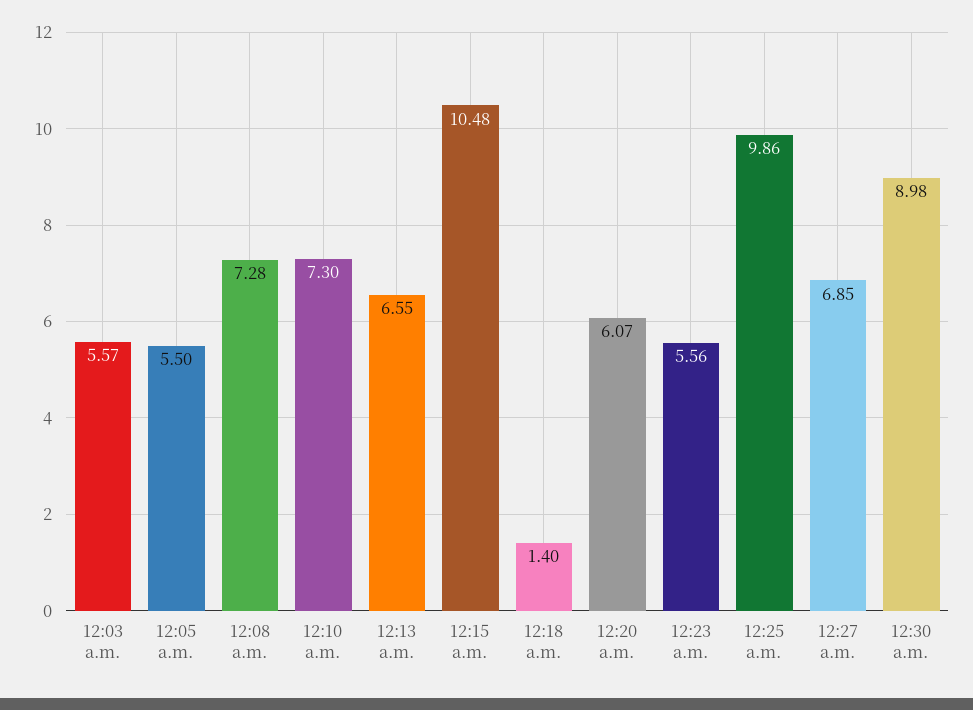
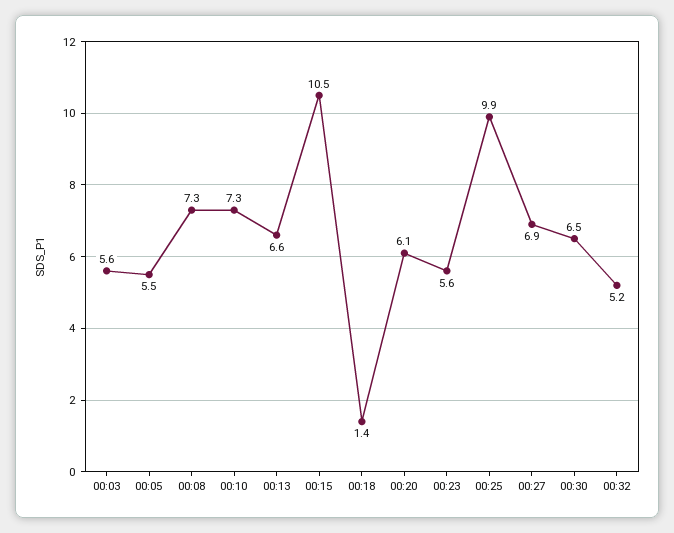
12:30 a.m.: 8.98 -> 6.5
00:32: none -> 5.2

